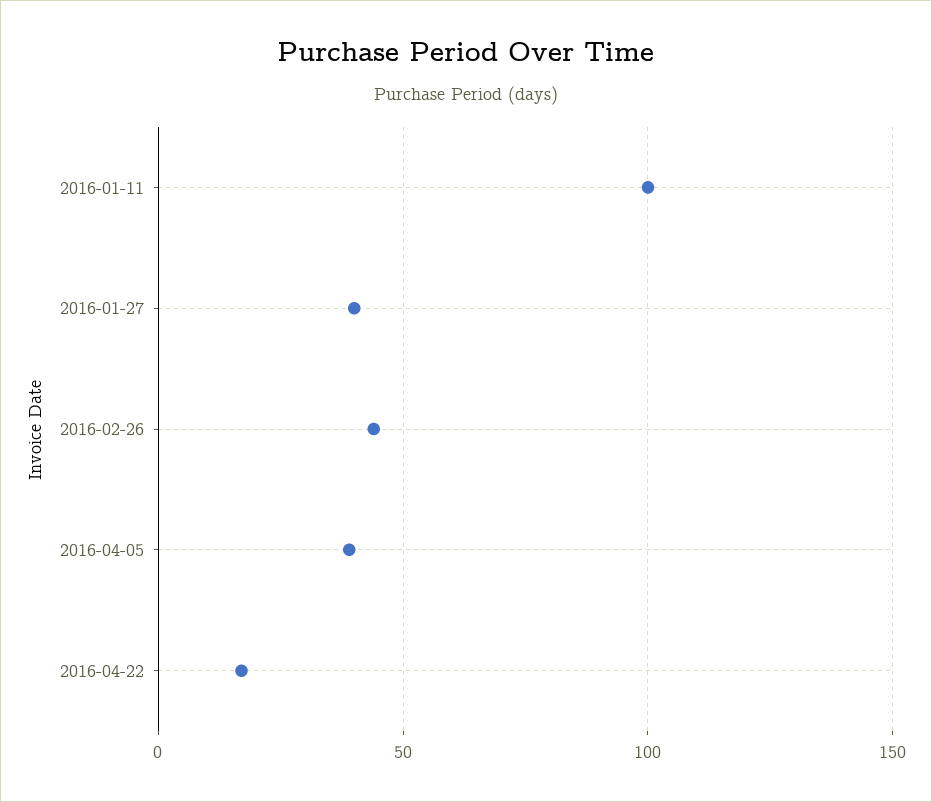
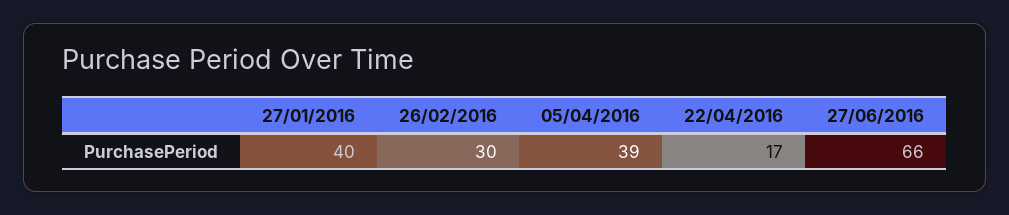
2016-01-11: 100 -> none
2016-02-26: 45 -> 30
27/06/2016: none -> 66

